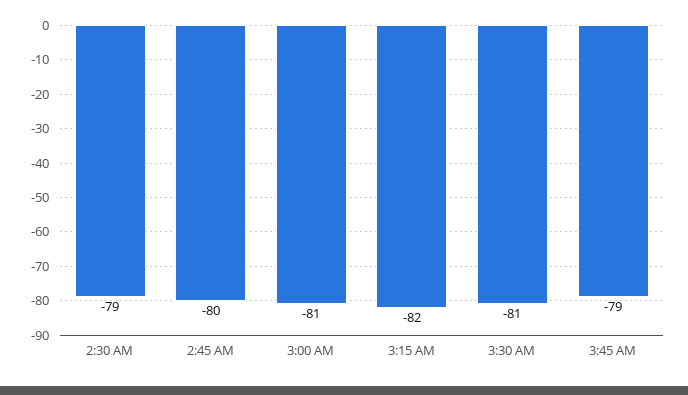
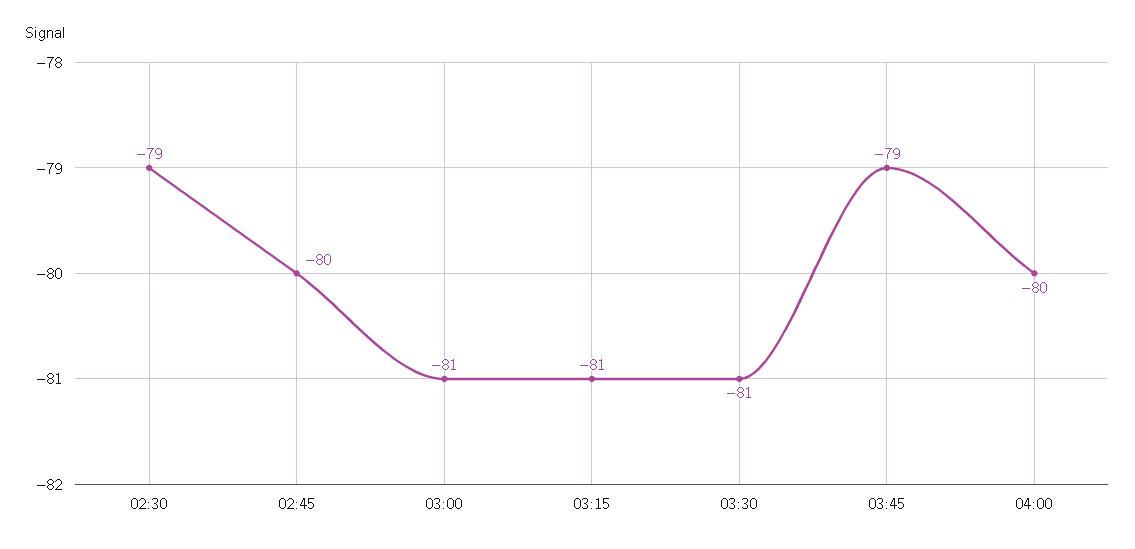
3:15 AM: -82 -> -81
04:00: none -> -80

